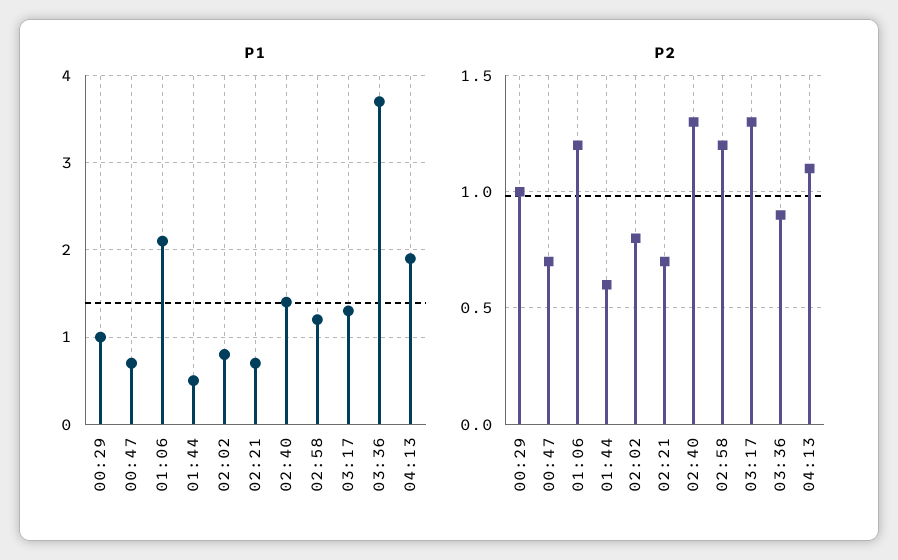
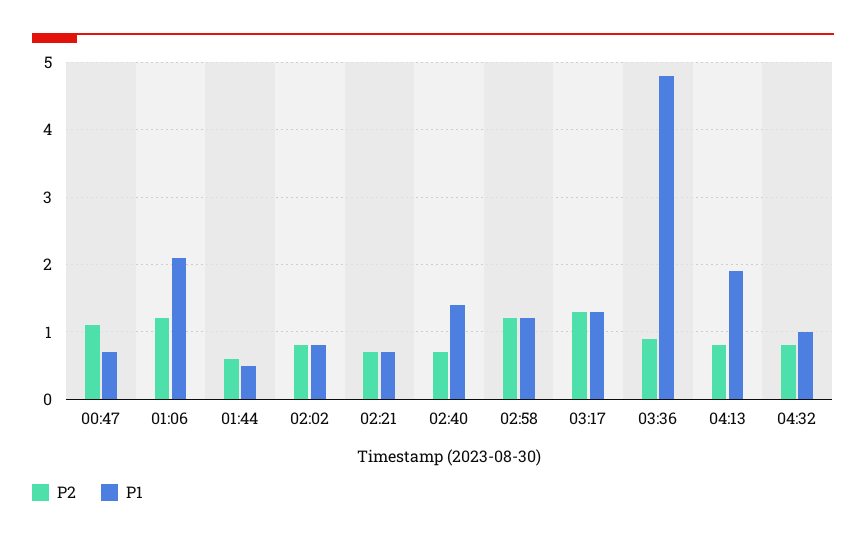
P1, 00:29: 1 -> none
P1, 03:36: 3.7 -> 4.8
P2, 00:29: 1 -> none
P2, 00:47: 0.7 -> 1.1
P2, 02:40: 1.3 -> 0.7
P2, 04:13: 1.1 -> 0.8
P2, 04:32: none -> 0.8
P1, 04:32: none -> 1

